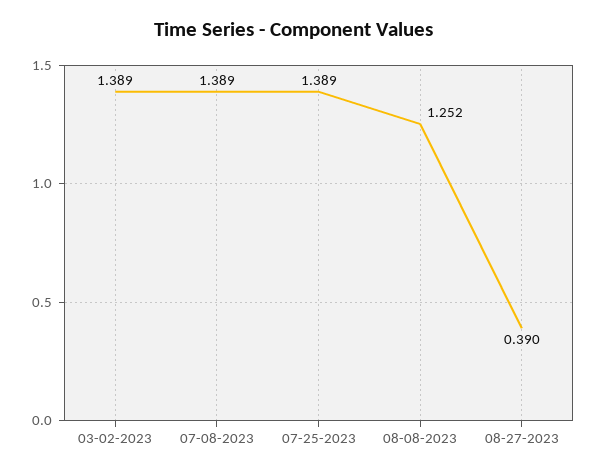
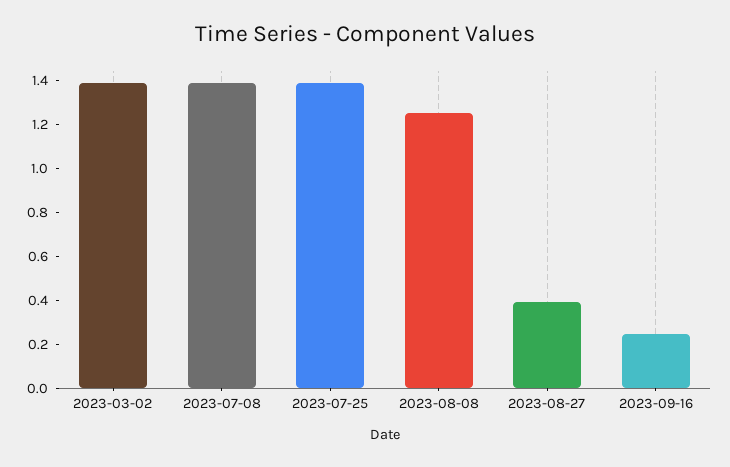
2023-09-16: none -> 0.25

